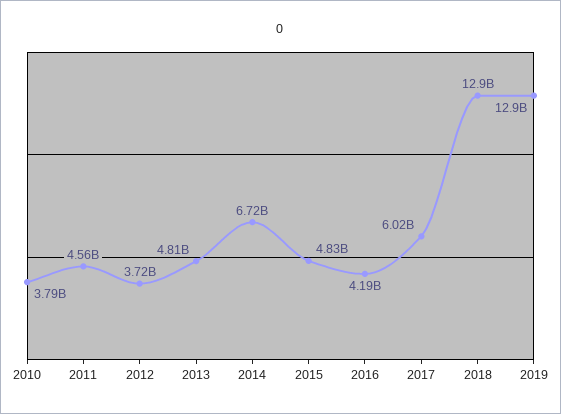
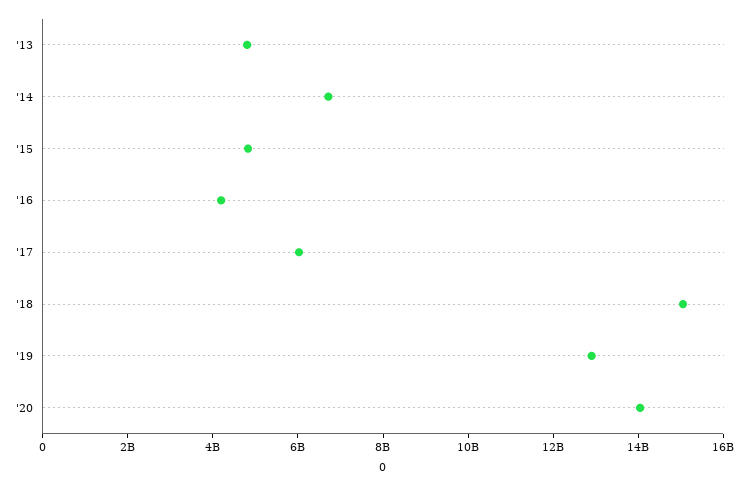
2010: 3790000000 -> none
2011: 4560000000 -> none
2012: 3720000000 -> none
2018: 12900000000 -> 15000000000
'20: none -> 14000000000

